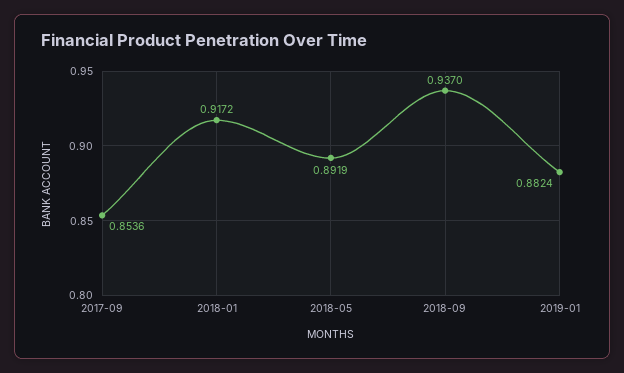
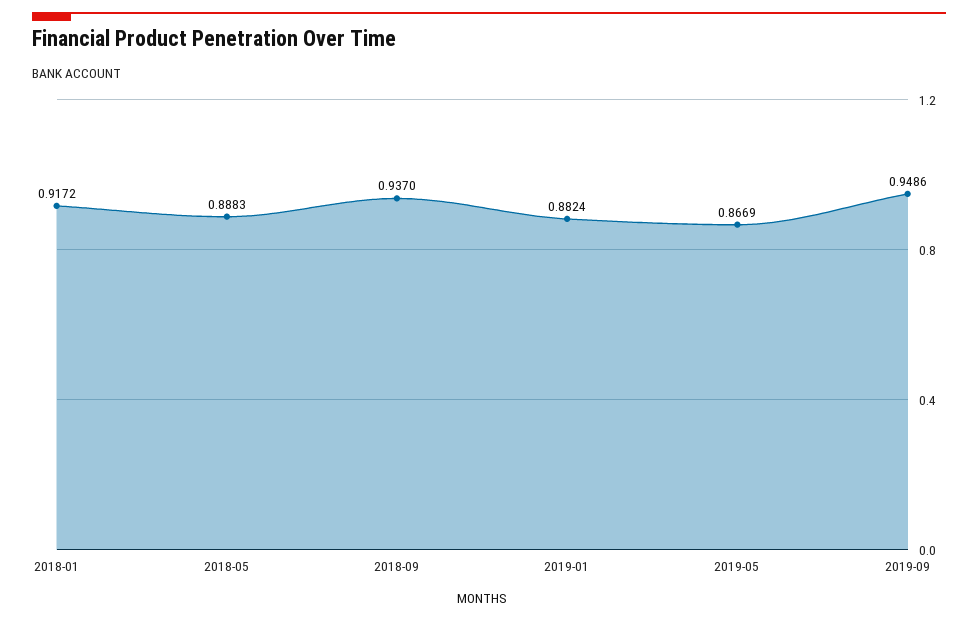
2017-09: 0.8536 -> none
2018-05: 0.8919 -> 0.8883
2019-05: none -> 0.8669
2019-09: none -> 0.9486

